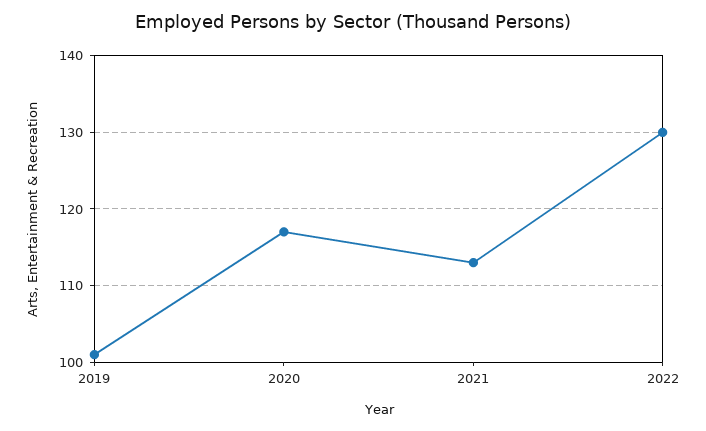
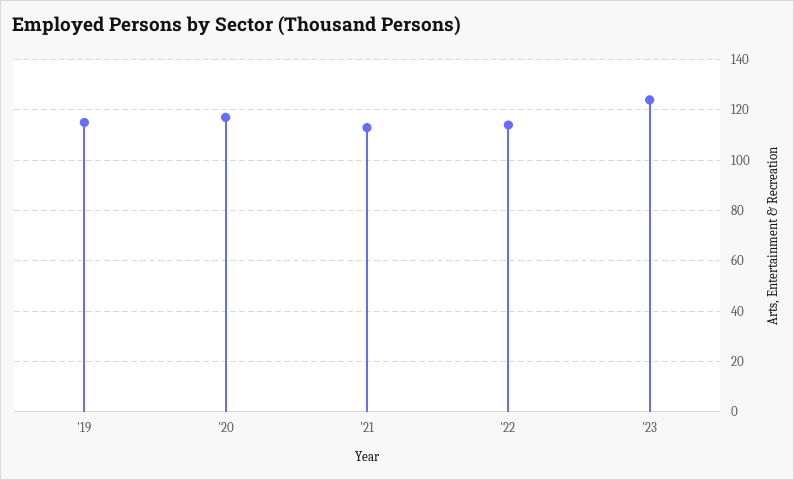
2019: 101 -> 115
2022: 130 -> 115
'23: none -> 125

